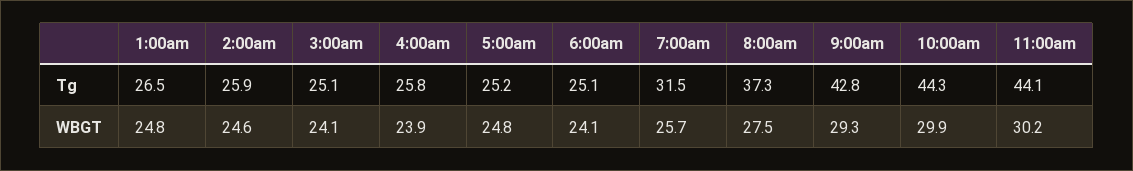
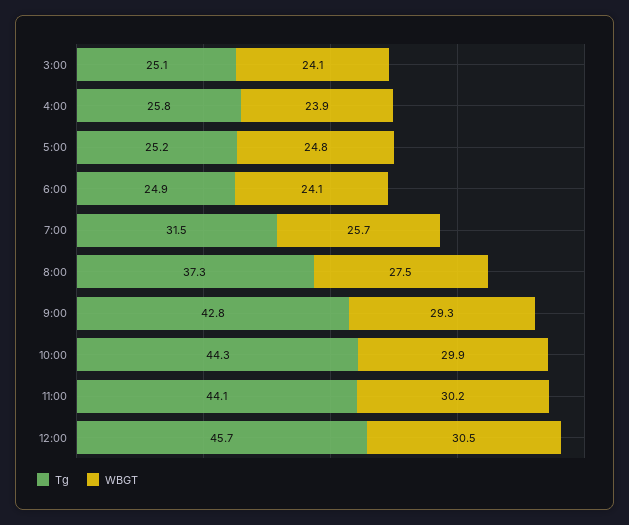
Tg, 1:00am: 26.5 -> none
Tg, 2:00am: 25.9 -> none
Tg, 6:00am: 25.1 -> 24.9
WBGT, 1:00am: 24.8 -> none
WBGT, 2:00am: 24.6 -> none
Tg, 12:00: none -> 45.7
WBGT, 12:00: none -> 30.5

